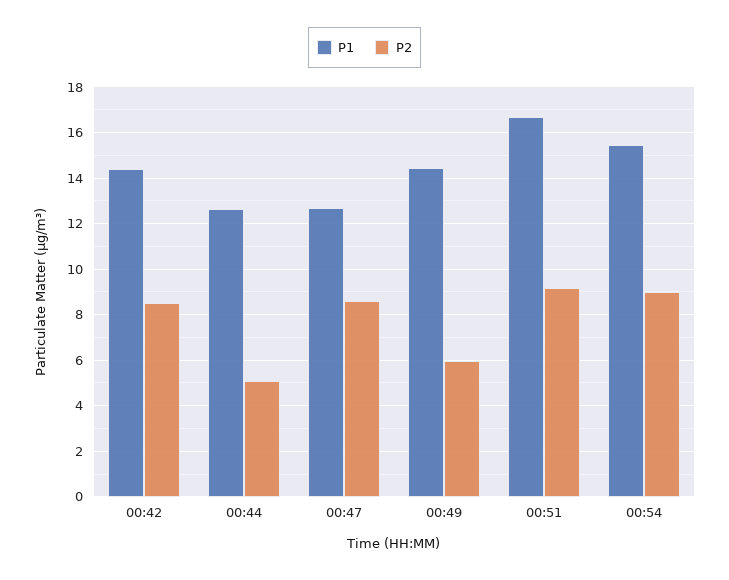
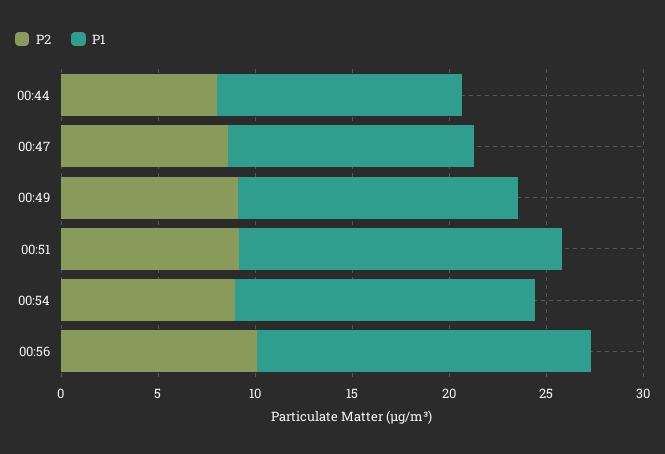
P1, 00:42: 14.5 -> none
P2, 00:42: 8.5 -> none
P2, 00:44: 5 -> 8
P2, 00:49: 6 -> 9
P2, 00:56: none -> 10
P1, 00:56: none -> 17

